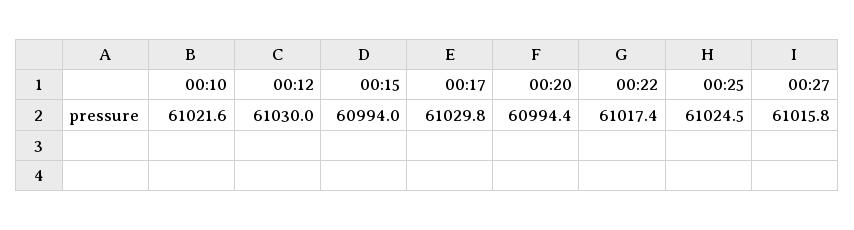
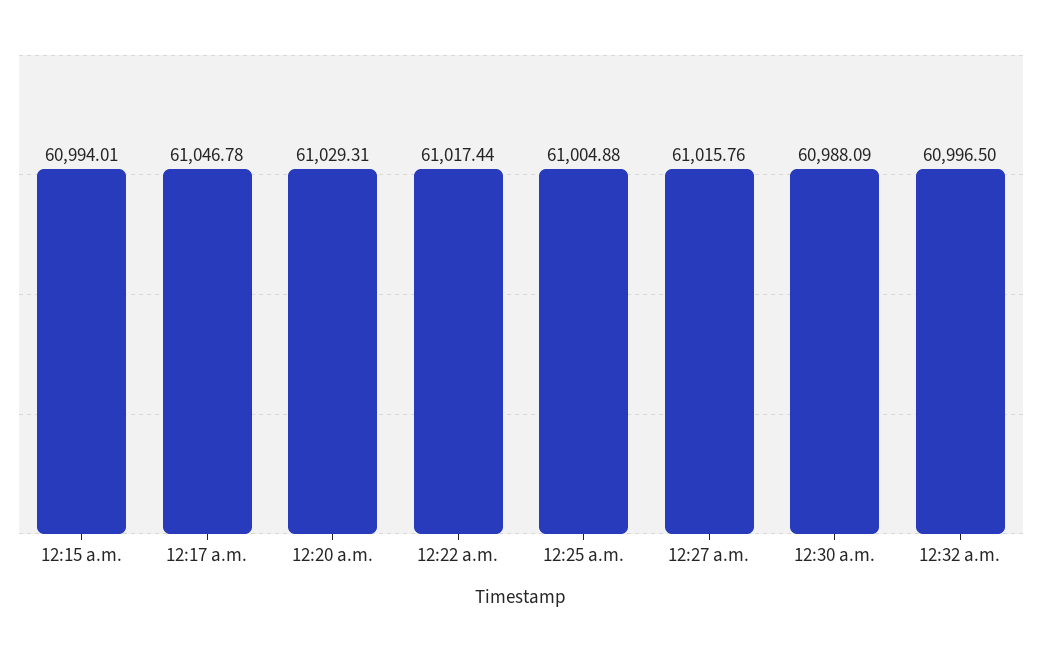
00:10: 61021.6 -> none
00:12: 61030 -> none
00:17: 61029.8 -> 61046.78
00:20: 60994.4 -> 61029.31
00:25: 61024.5 -> 61004.88
12:30 a.m.: none -> 60988.09
12:32 a.m.: none -> 60996.5

